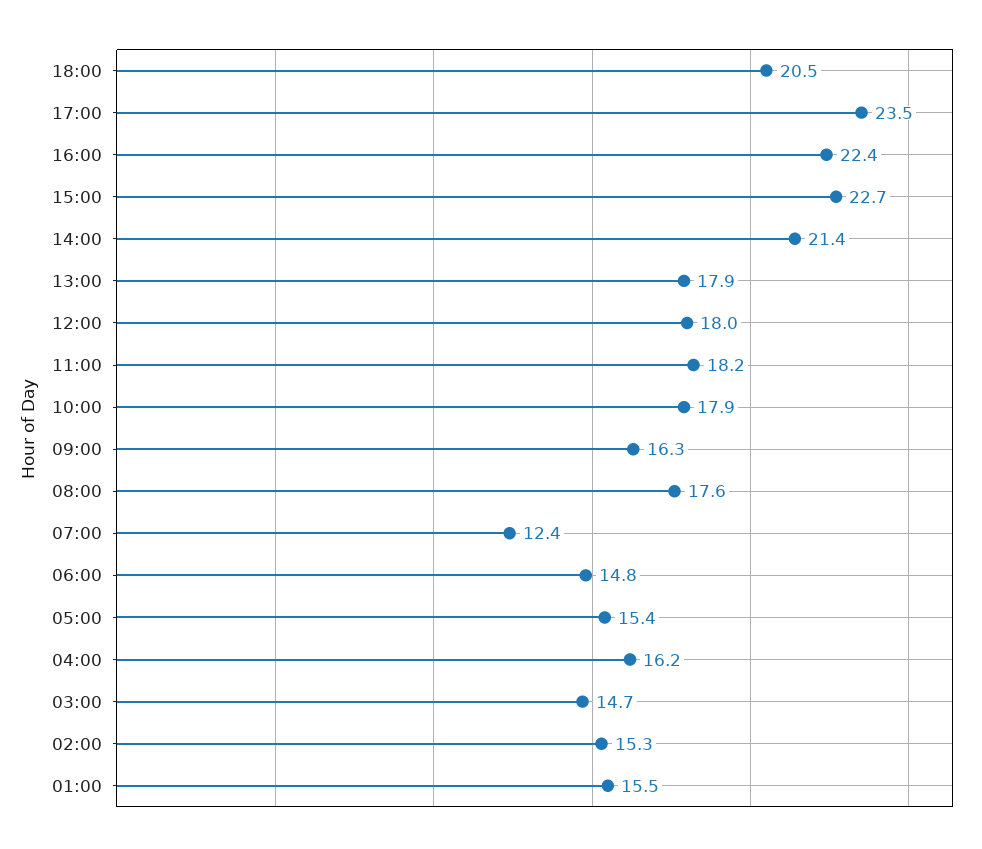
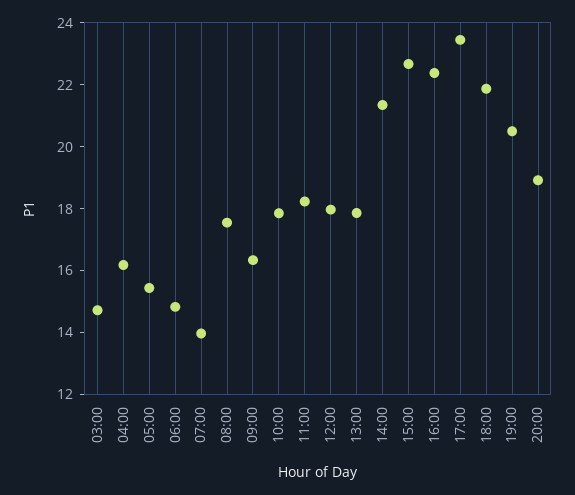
18:00: 20.5 -> 22
07:00: 12.4 -> 14
02:00: 15.3 -> none
01:00: 15.5 -> none
19:00: none -> 20.5
20:00: none -> 19

